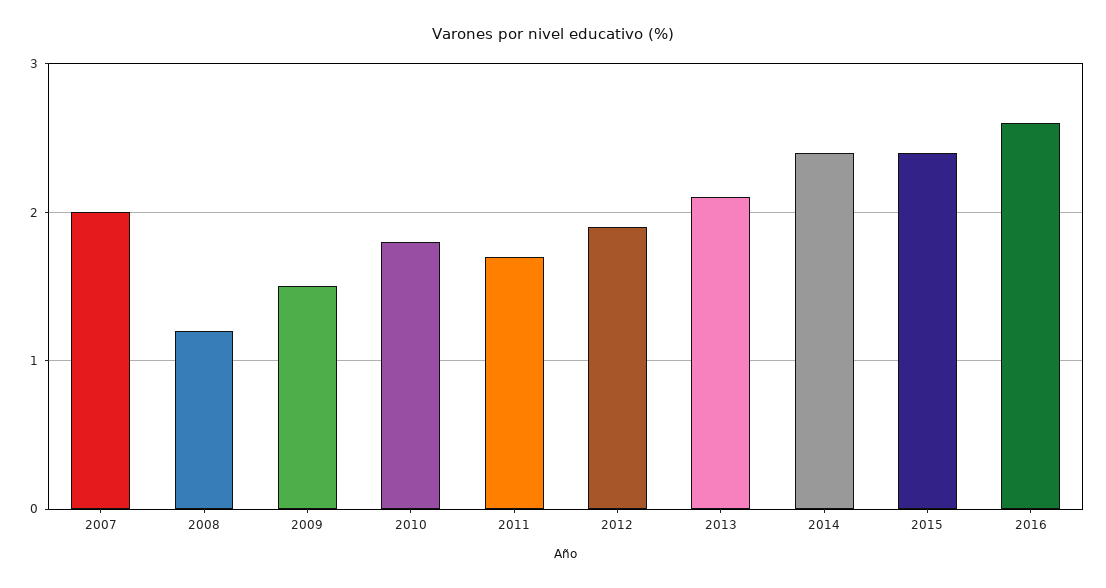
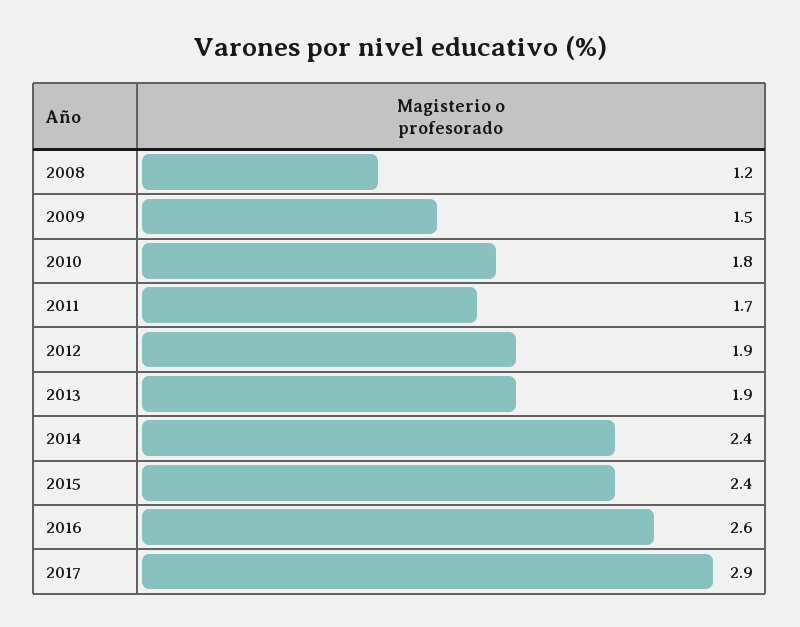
2007: 2 -> none
2013: 2.1 -> 1.9
2017: none -> 2.9

